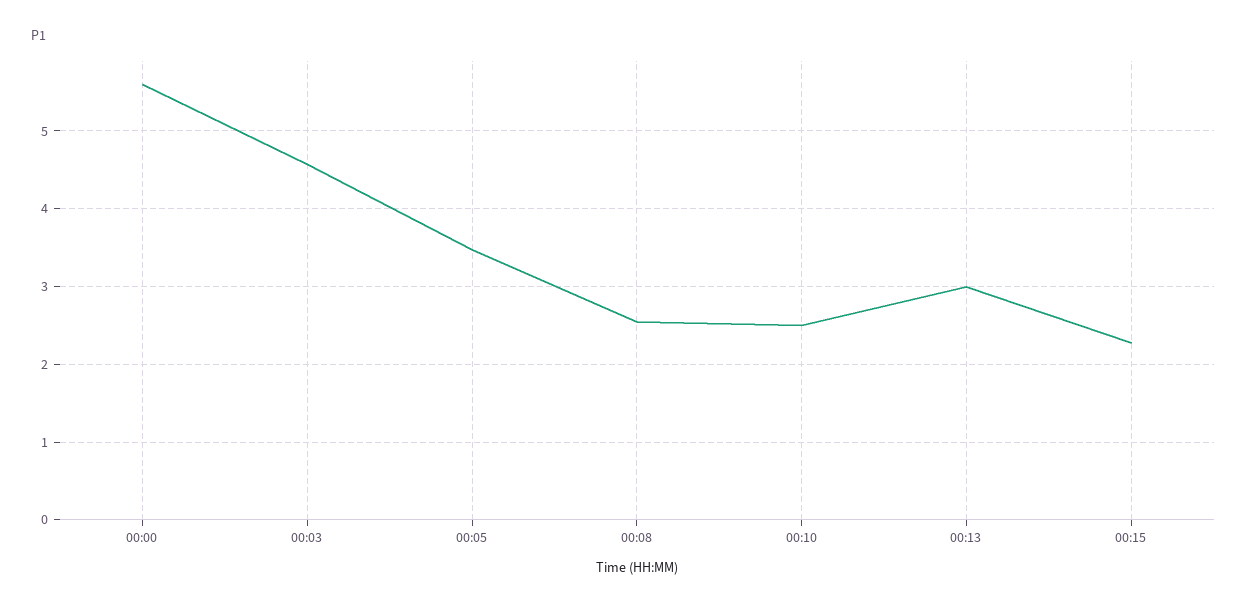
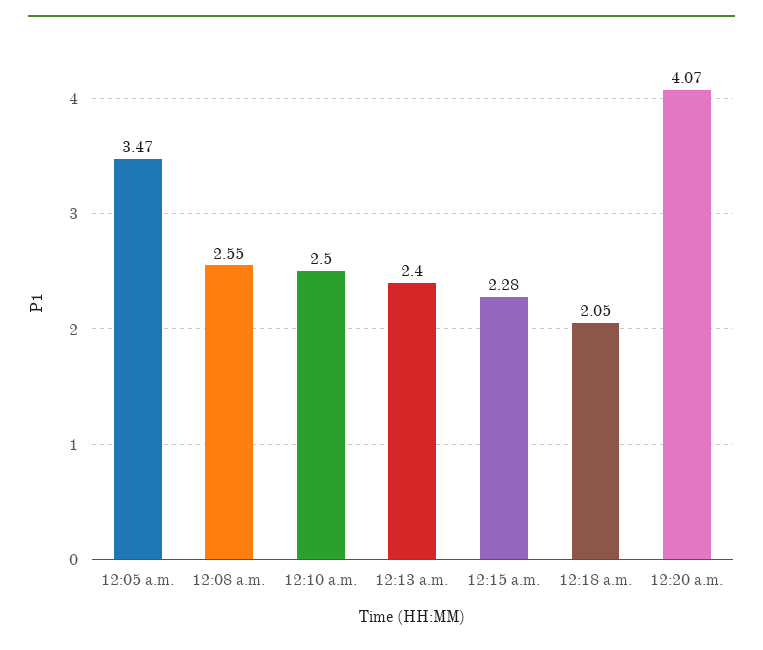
00:00: 5.6 -> none
00:03: 4.6 -> none
00:13: 3 -> 2.4
12:18 a.m.: none -> 2.05
12:20 a.m.: none -> 4.07

